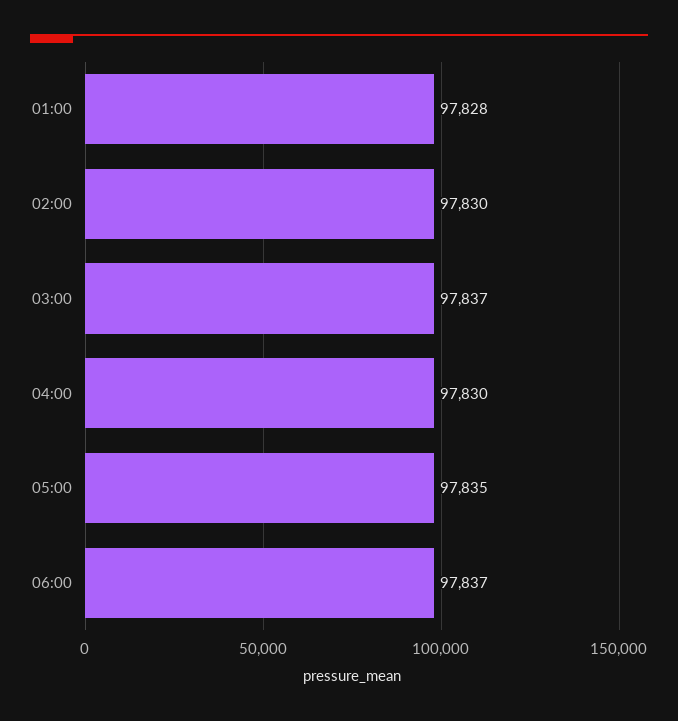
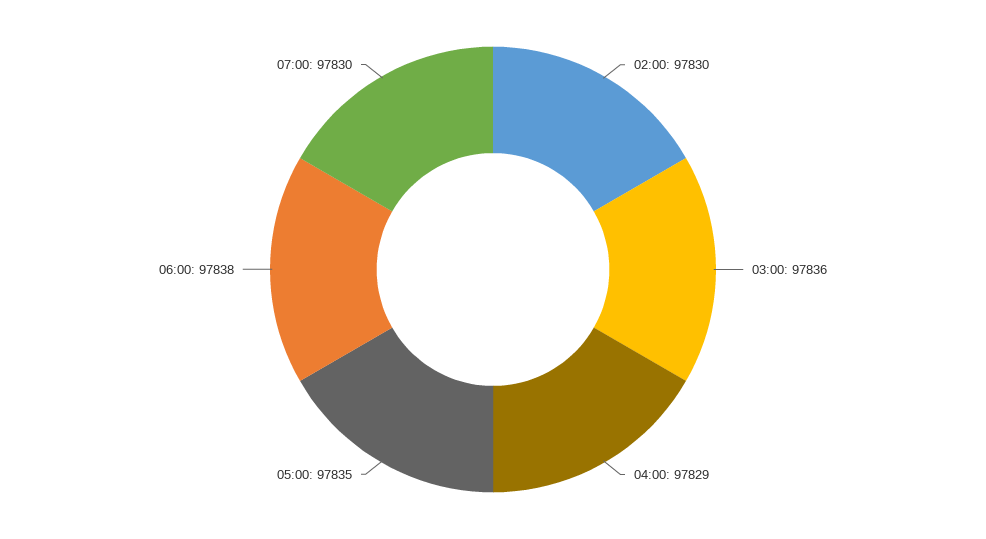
01:00: 97828 -> none
03:00: 97837 -> 97836
04:00: 97830 -> 97829
06:00: 97837 -> 97838
07:00: none -> 97830

